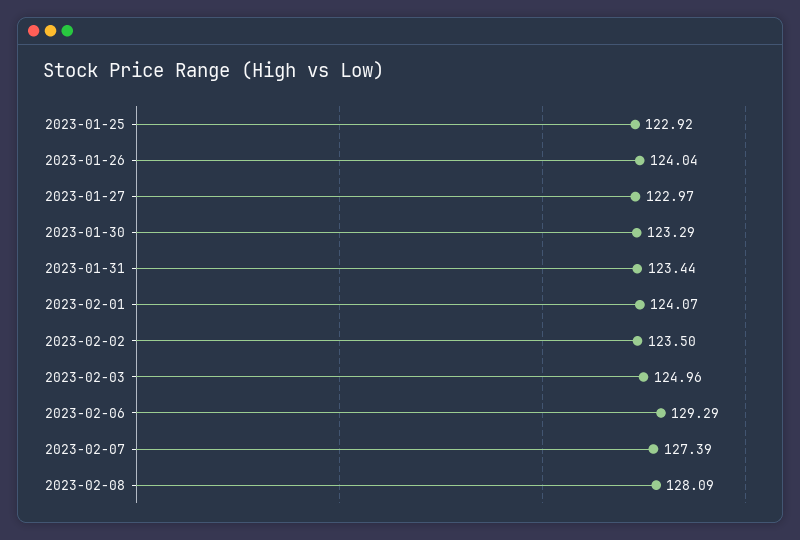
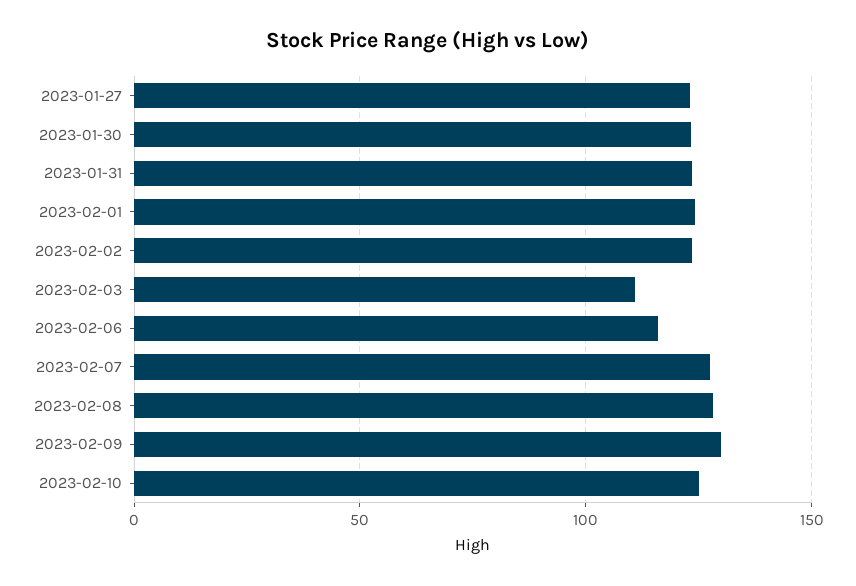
2023-01-25: 122.92 -> none
2023-01-26: 124.04 -> none
2023-02-03: 124.96 -> 110
2023-02-06: 129.29 -> 115
2023-02-09: none -> 130
2023-02-10: none -> 125

